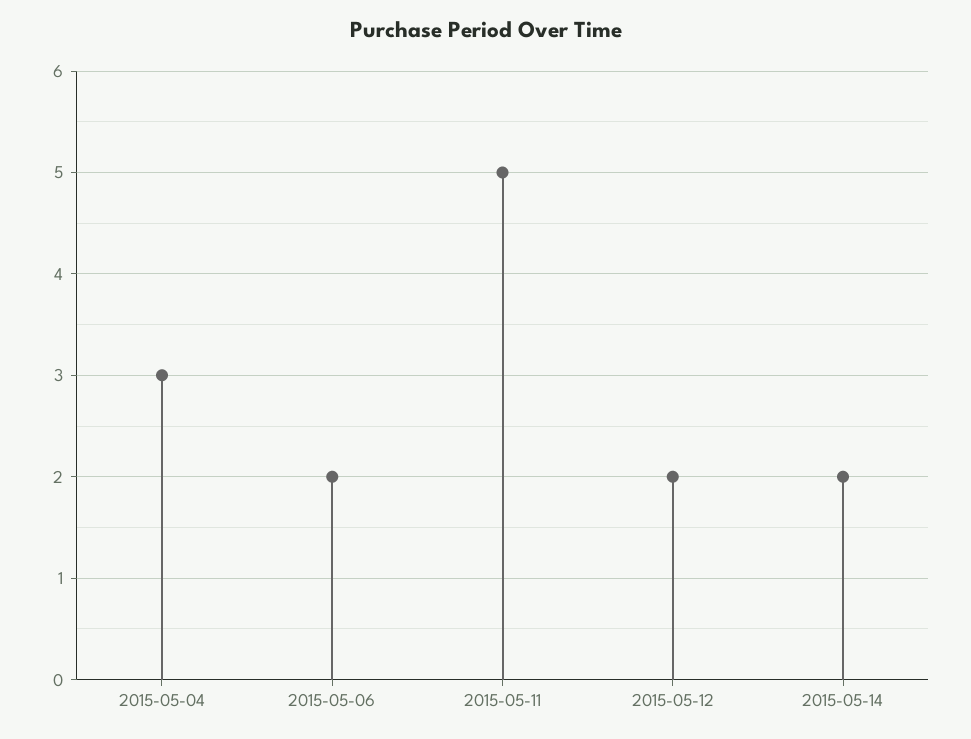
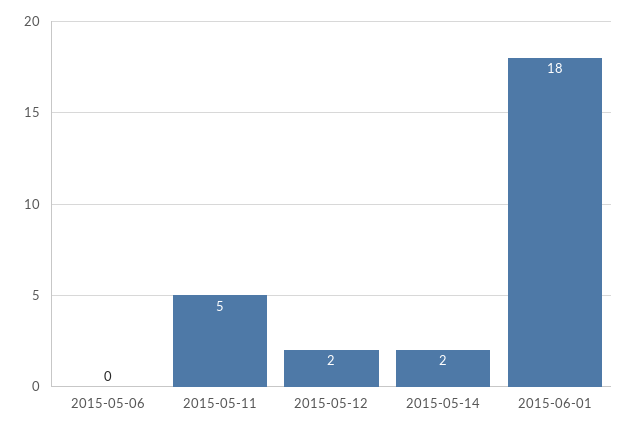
2015-05-04: 3 -> none
2015-05-06: 2 -> 0
2015-06-01: none -> 18

